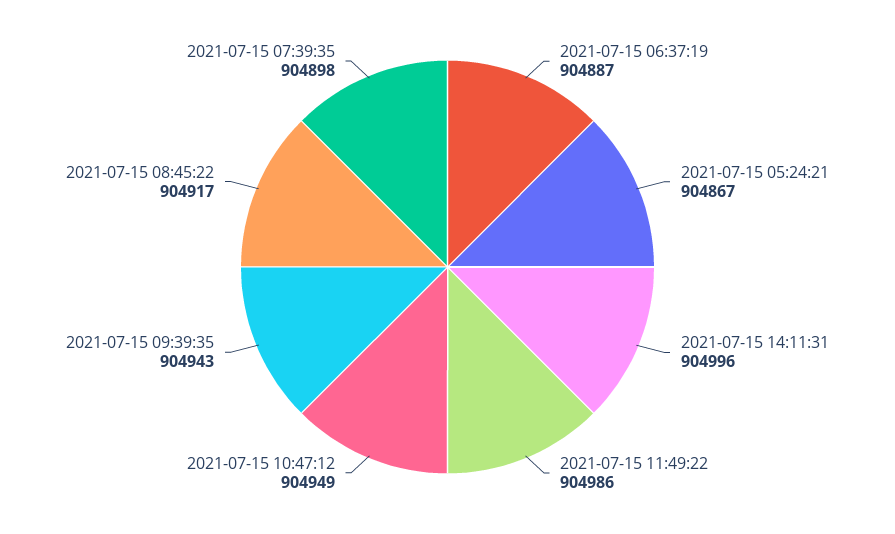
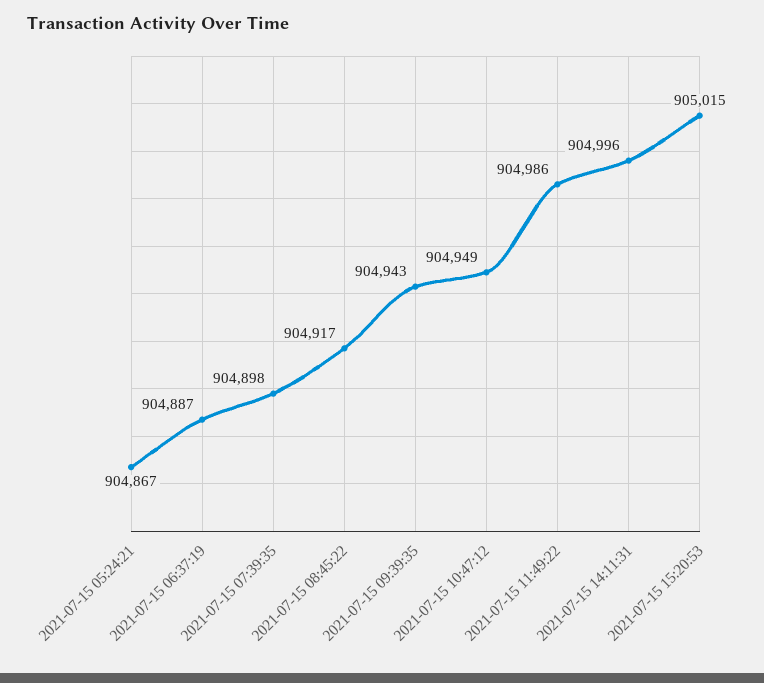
2021-07-15 15:20:53: none -> 905015

